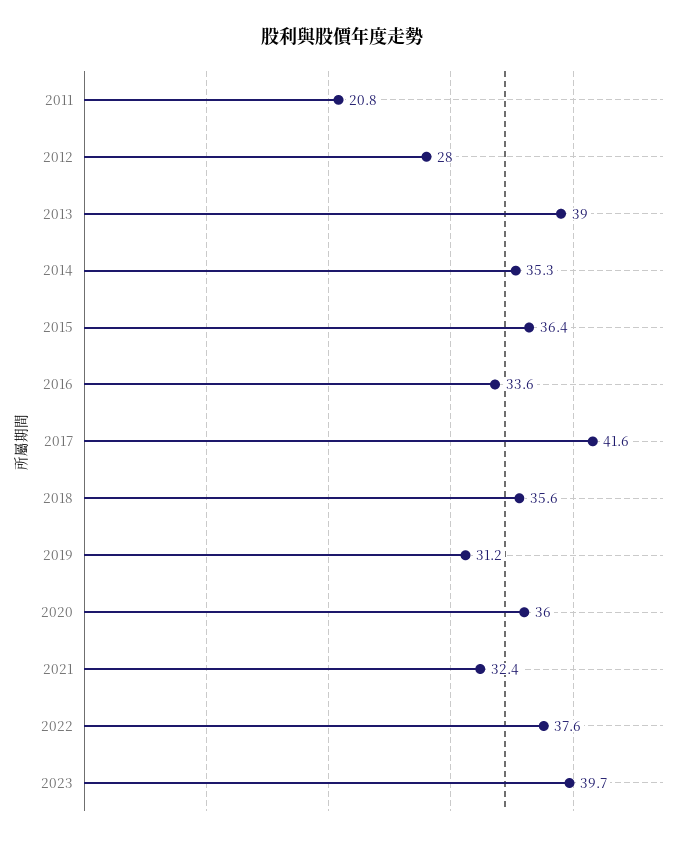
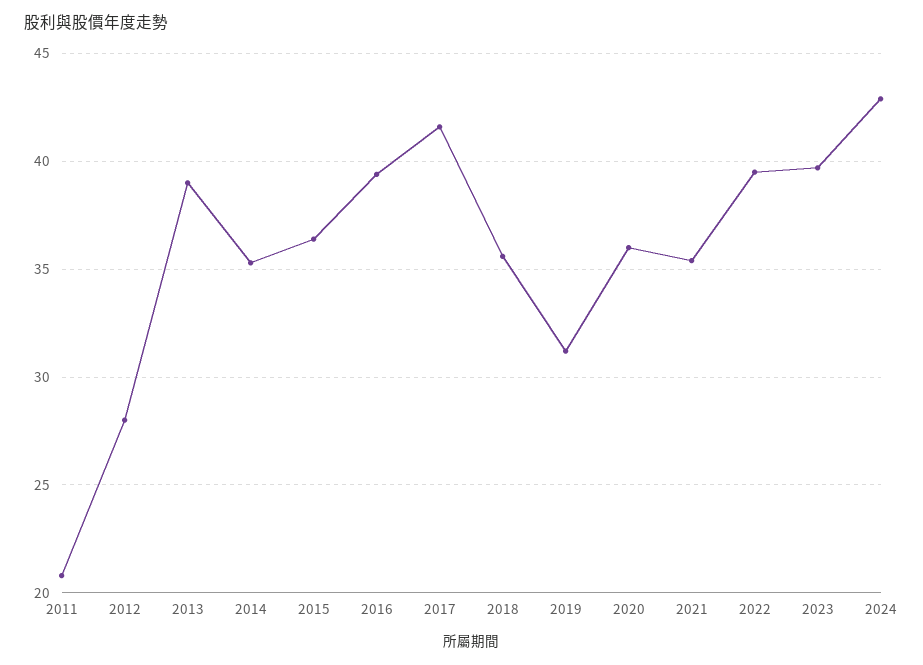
2016: 33.6 -> 39.5
2021: 32.4 -> 35.5
2022: 37.6 -> 39.5
2024: none -> 43

